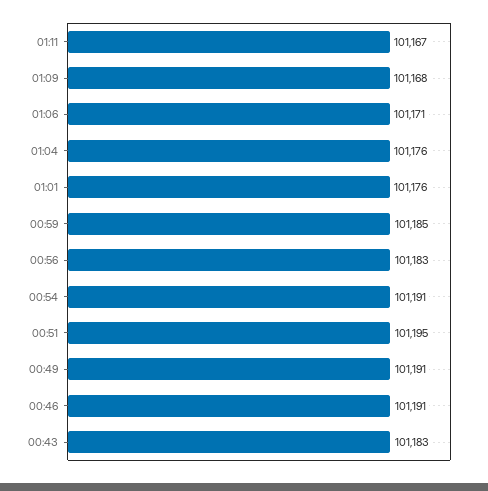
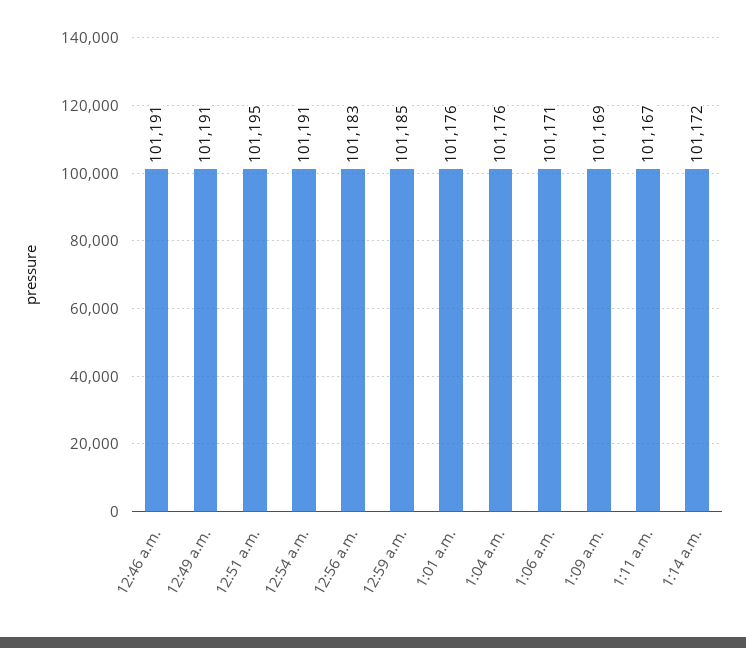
01:09: 101168 -> 101169
00:43: 101183 -> none
1:14 a.m.: none -> 101172

